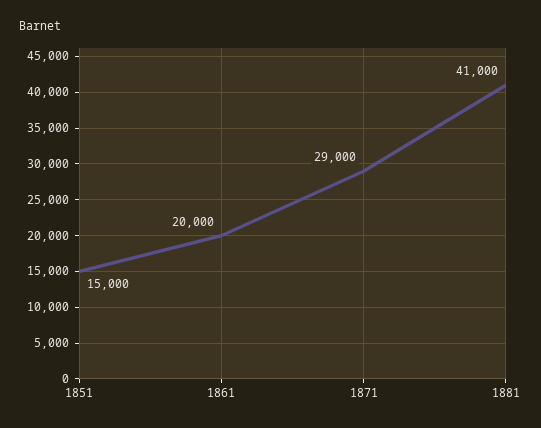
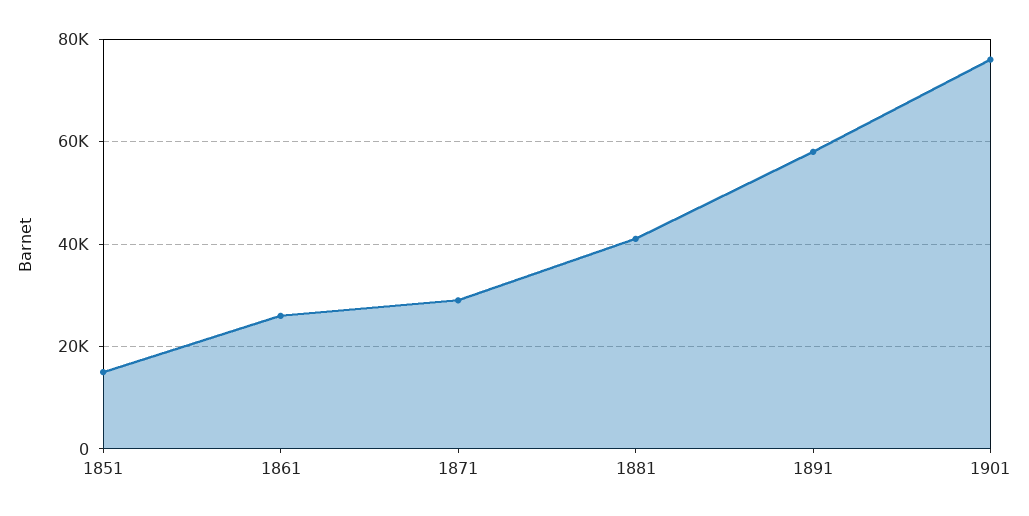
1861: 20000 -> 26000
1891: none -> 58000
1901: none -> 76000

